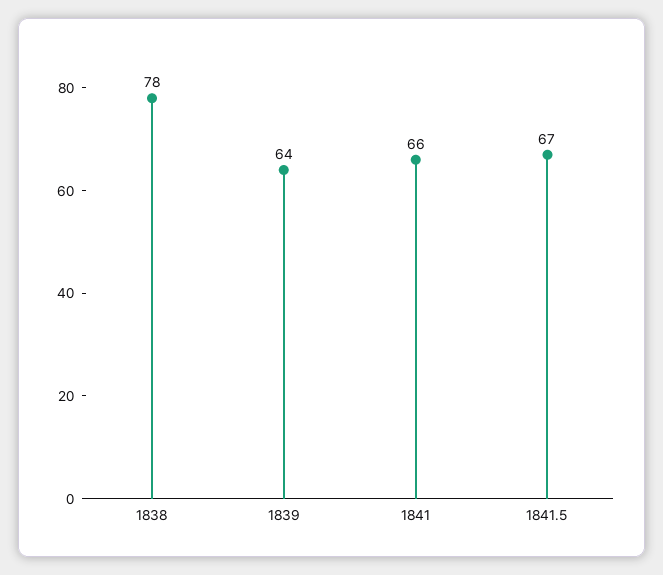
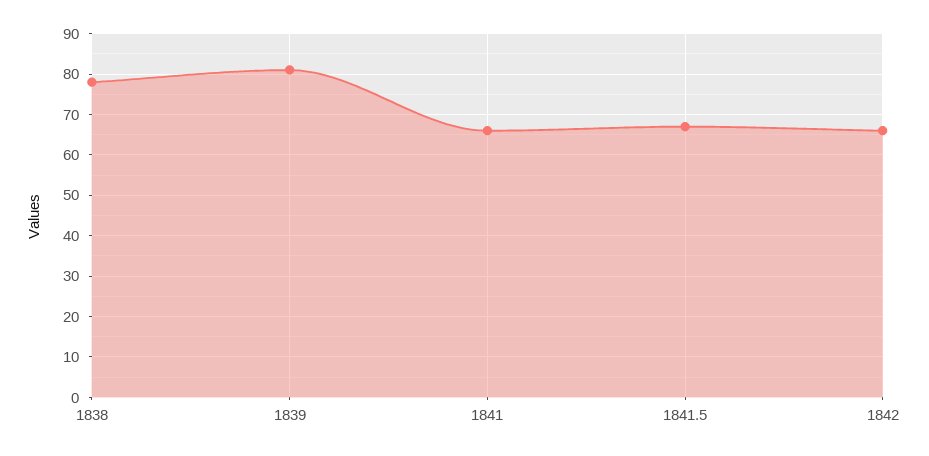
1839: 64 -> 80
1842: none -> 65

